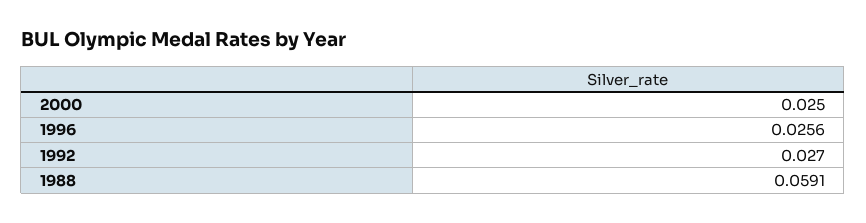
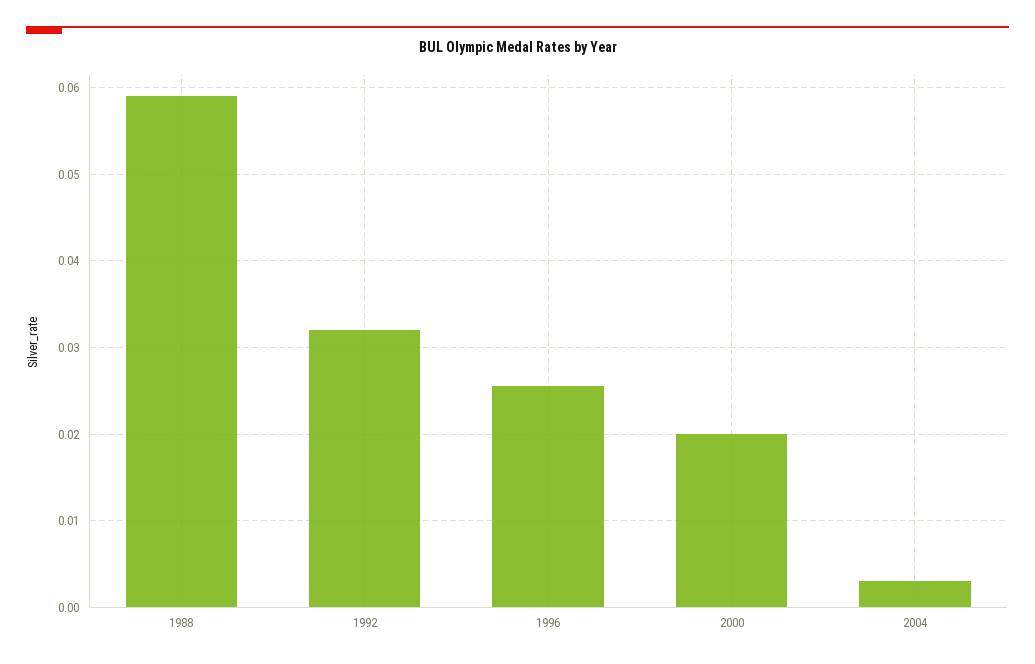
2000: 0.025 -> 0.02
1992: 0.027 -> 0.032
2004: none -> 0.003

